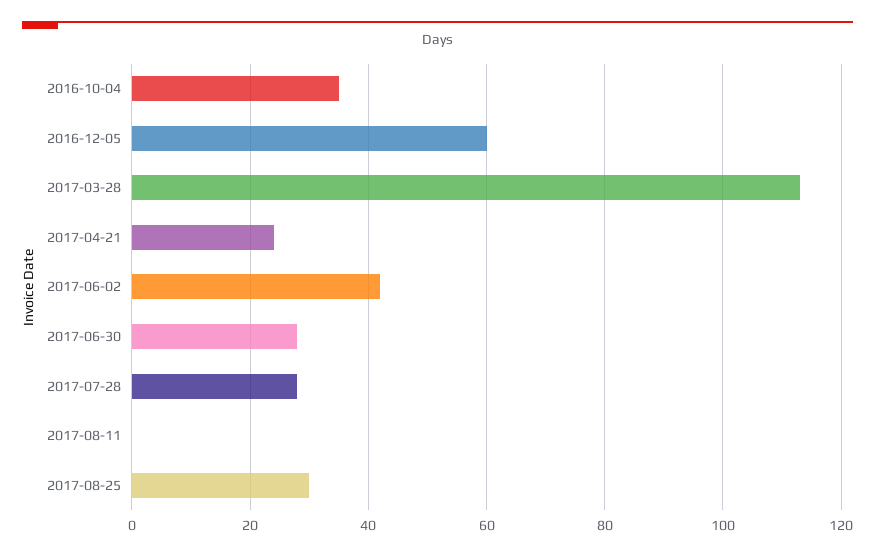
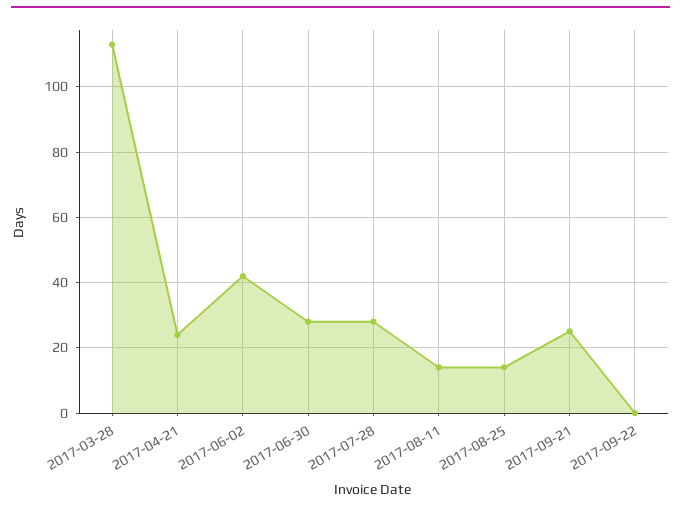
2016-10-04: 35 -> none
2016-12-05: 60 -> none
2017-08-11: 0 -> 15
2017-08-25: 30 -> 15
2017-09-21: none -> 25
2017-09-22: none -> 0

